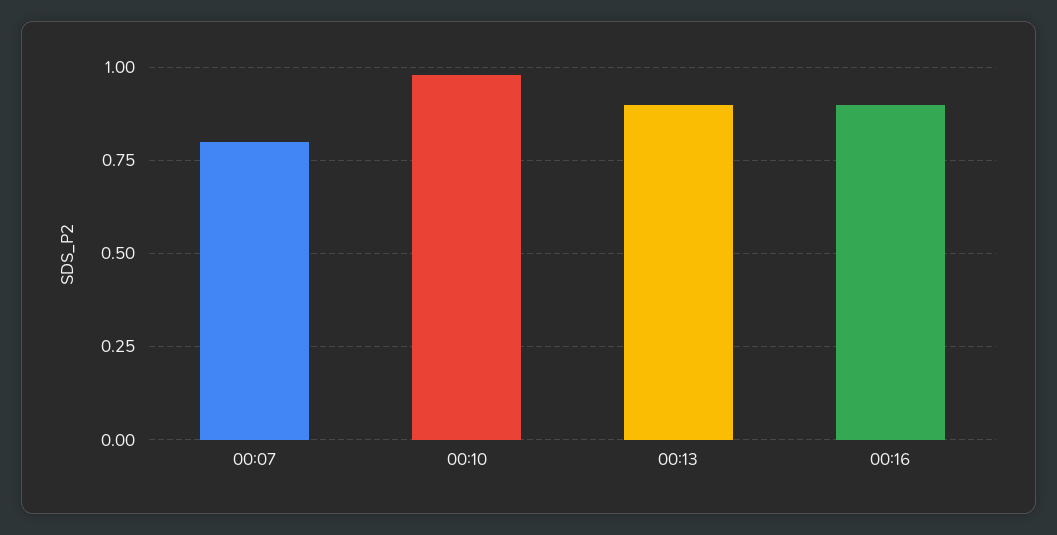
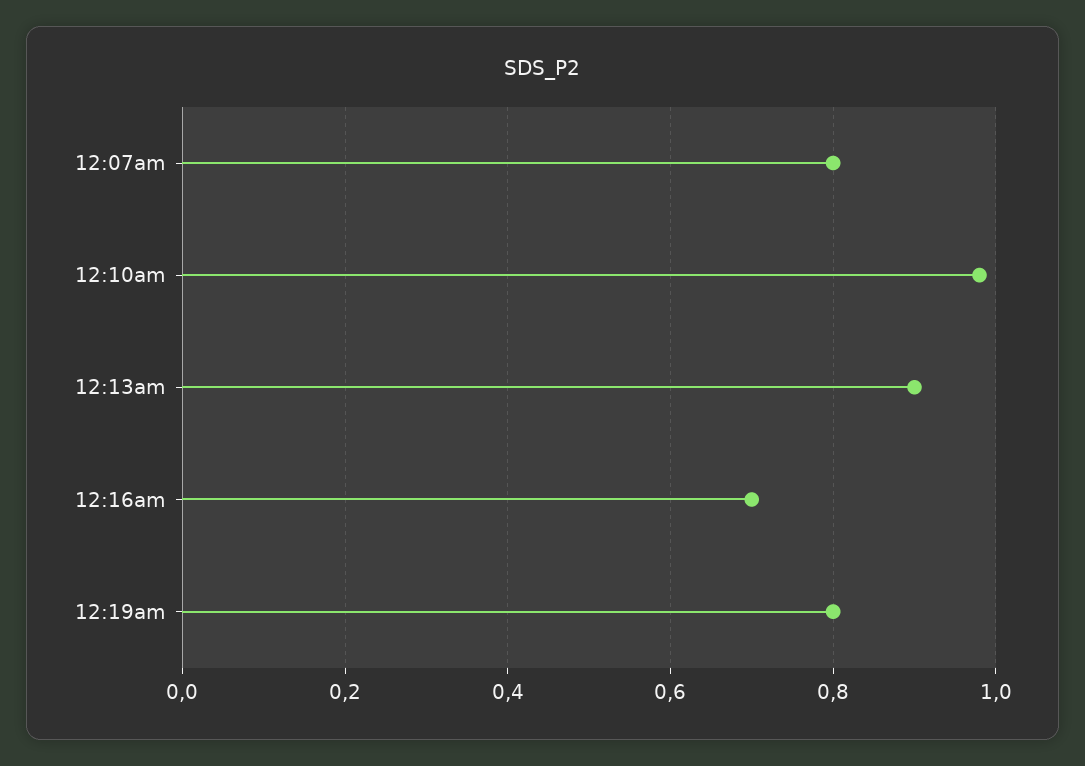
00:16: 0.9 -> 0.7
12:19am: none -> 0.8

